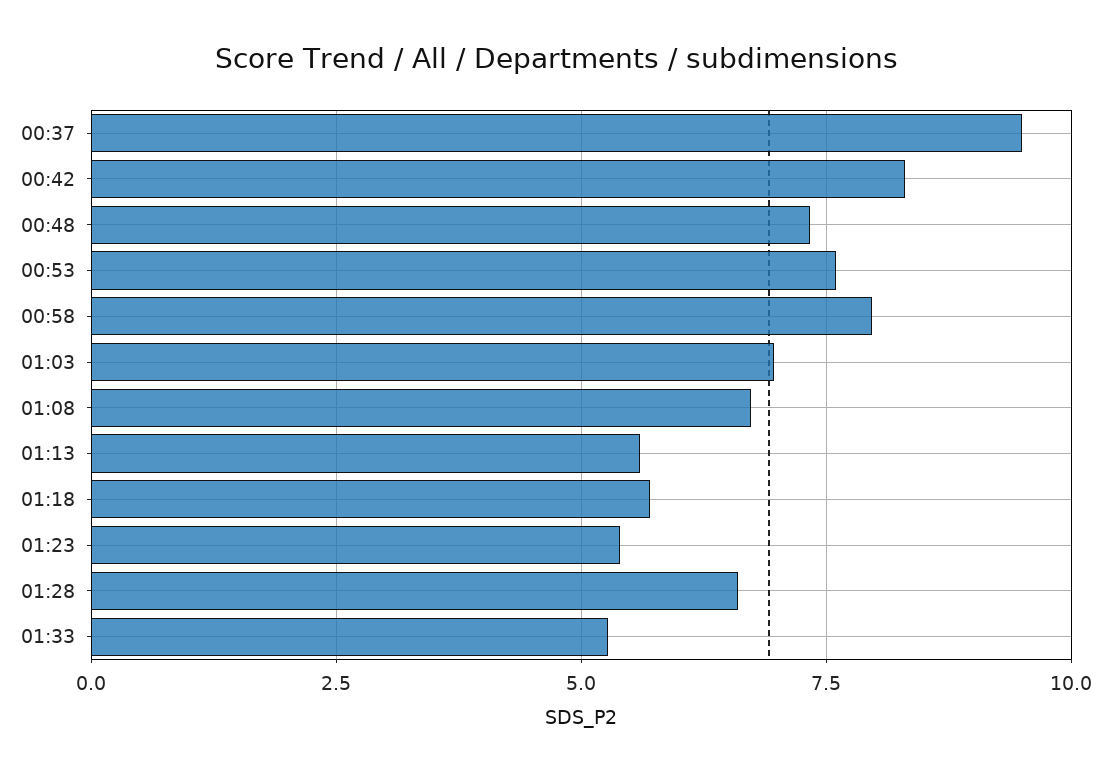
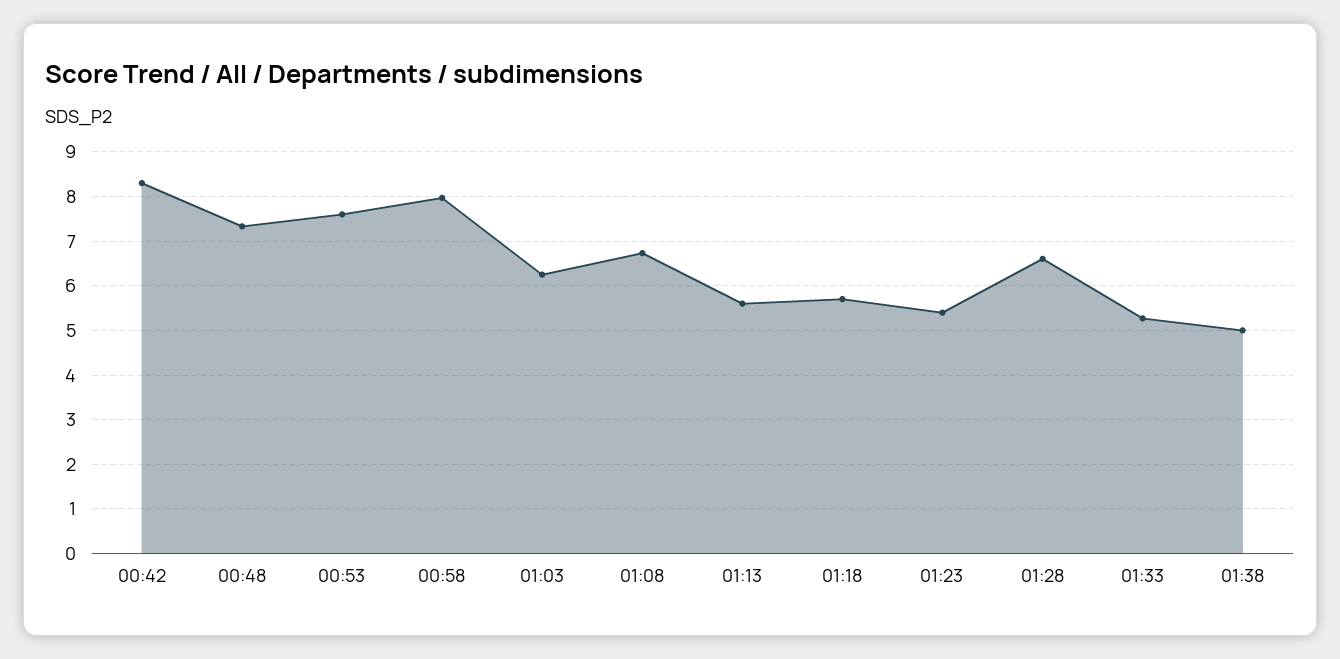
00:37: 9.5 -> none
01:03: 7 -> 6.2
01:38: none -> 5

